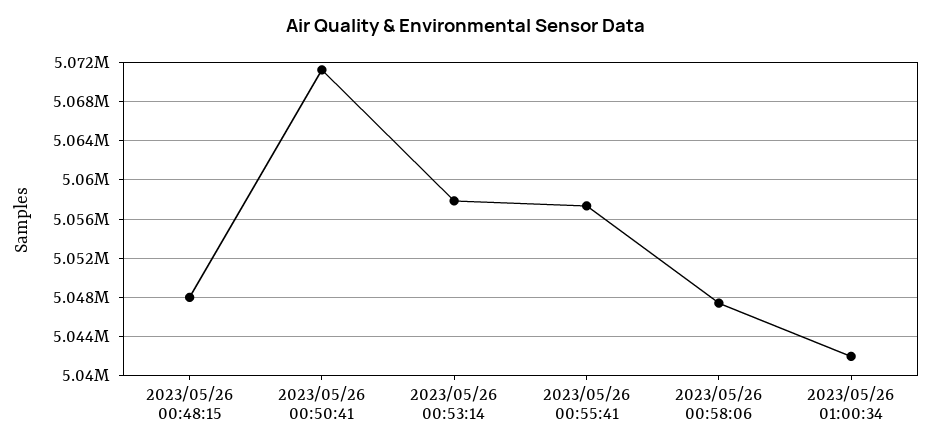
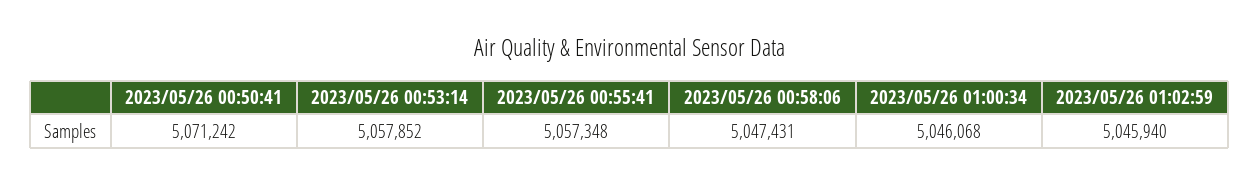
2023/05/26 00:48:15: 5048000 -> none
2023/05/26 01:00:34: 5042000 -> 5046068
2023/05/26 01:02:59: none -> 5045940

